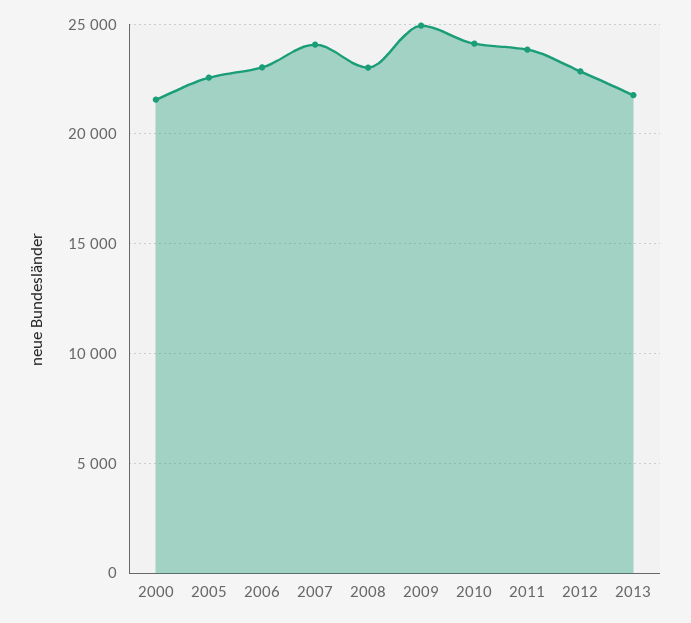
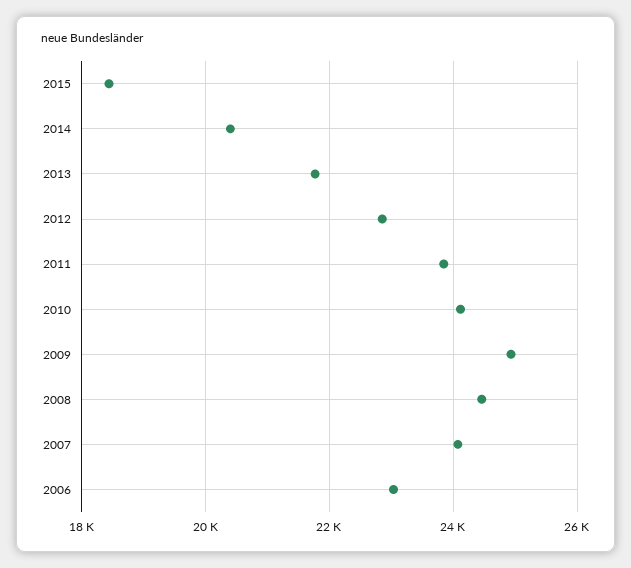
2000: 21500 -> none
2005: 22500 -> none
2008: 23000 -> 24400
2015: none -> 18400
2014: none -> 20400

